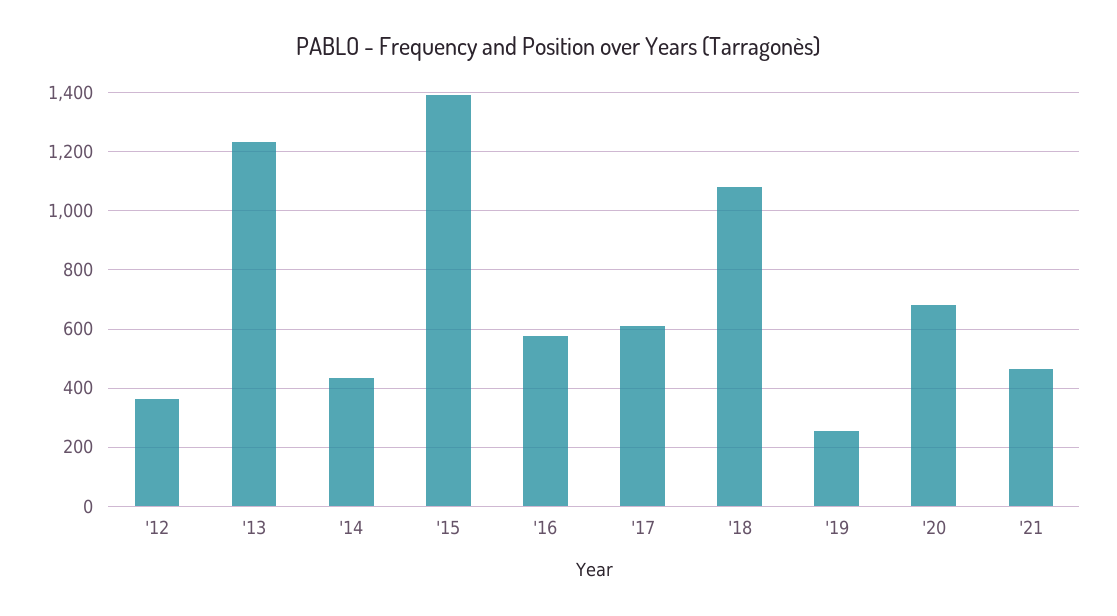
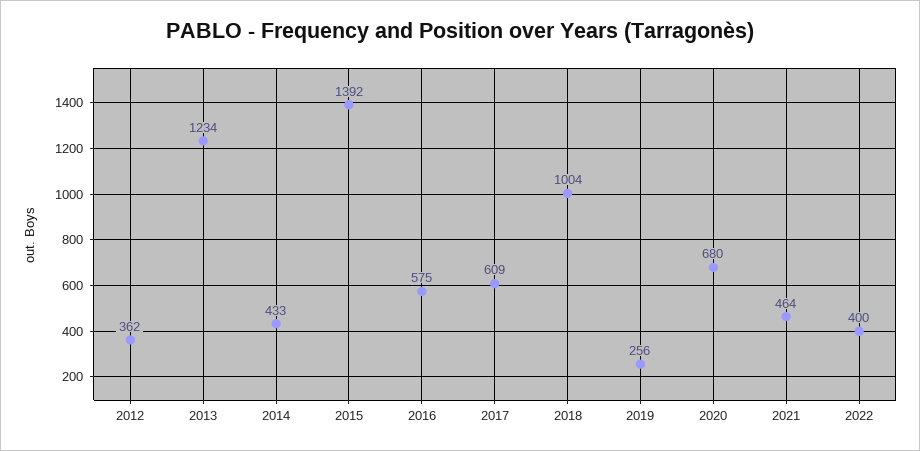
'18: 1075 -> 1004
2022: none -> 400

